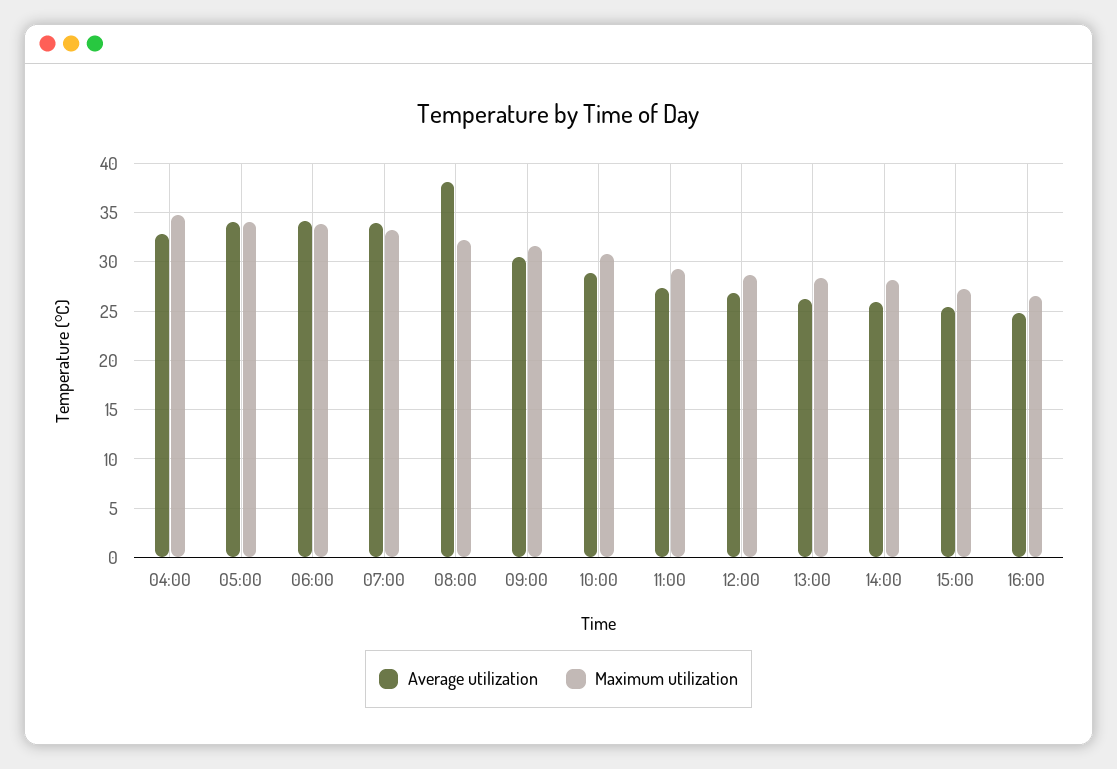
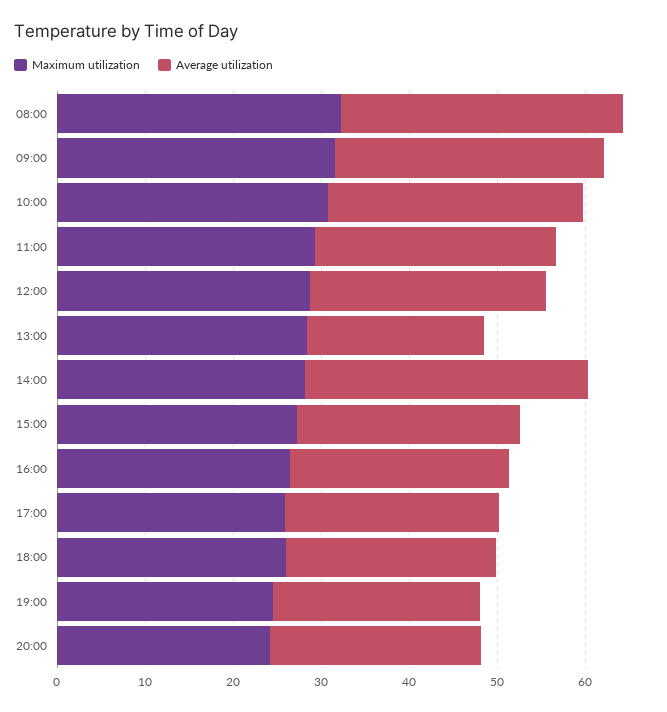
Average utilization, 04:00: 33 -> none
Maximum utilization, 04:00: 35 -> none
Average utilization, 05:00: 34 -> none
Maximum utilization, 05:00: 34 -> none
Average utilization, 06:00: 34 -> none
Maximum utilization, 06:00: 34 -> none
Average utilization, 07:00: 34 -> none
Maximum utilization, 07:00: 33 -> none
Average utilization, 08:00: 38 -> 32
Average utilization, 13:00: 26 -> 20
Average utilization, 14:00: 26 -> 32
Maximum utilization, 17:00: none -> 26
Average utilization, 17:00: none -> 24
Maximum utilization, 18:00: none -> 26
Average utilization, 18:00: none -> 24
Maximum utilization, 19:00: none -> 24
Average utilization, 19:00: none -> 24
Maximum utilization, 20:00: none -> 24
Average utilization, 20:00: none -> 24

